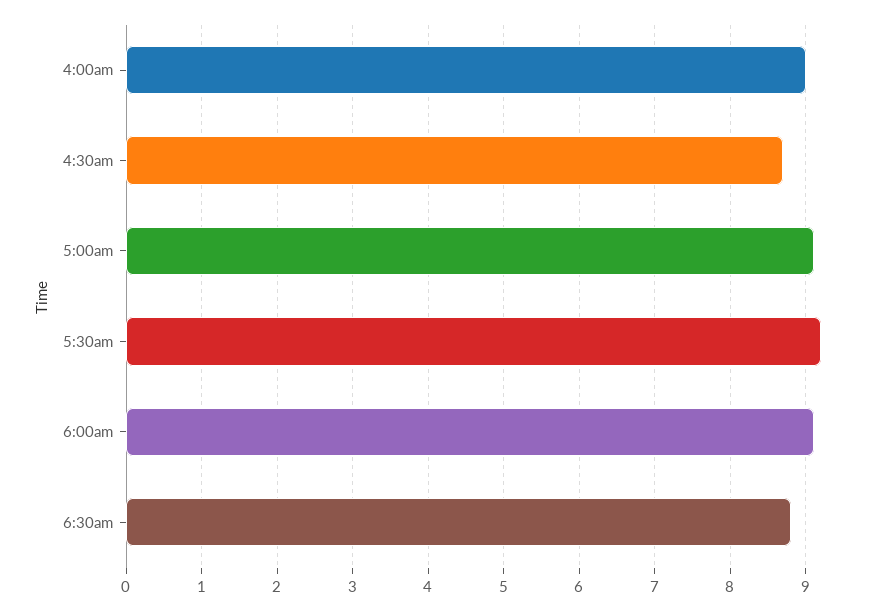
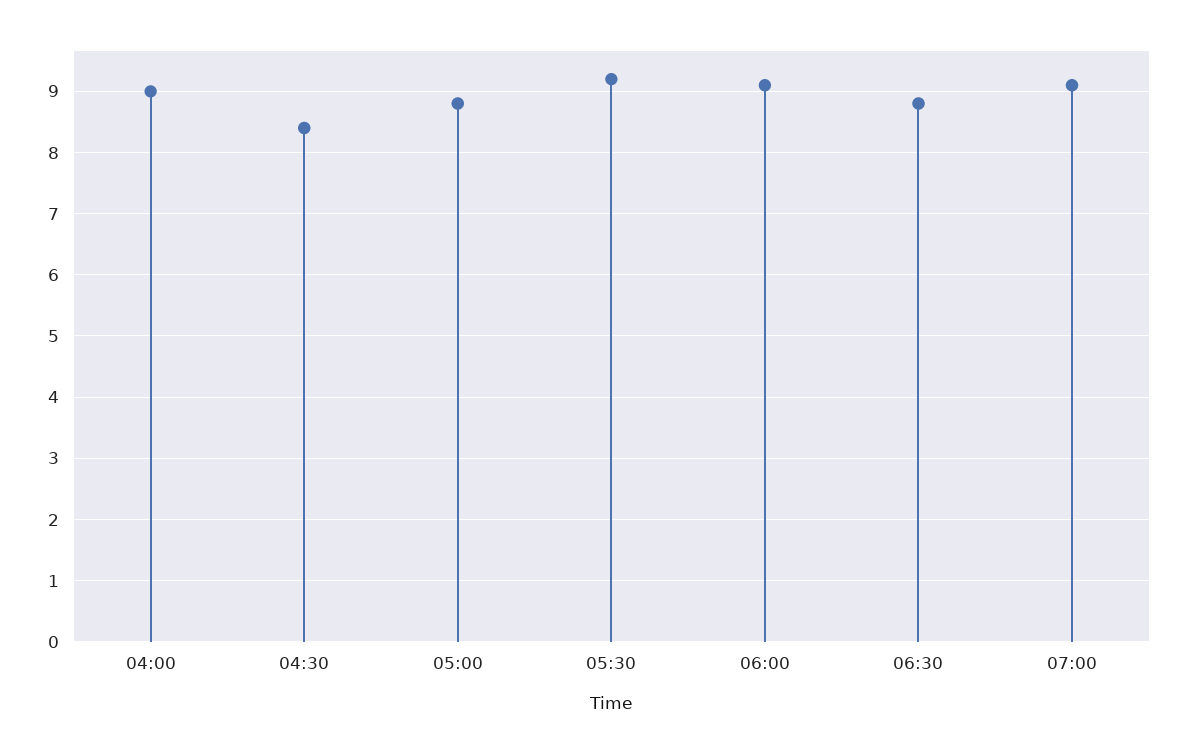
4:30am: 8.7 -> 8.4
5:00am: 9.1 -> 8.8
07:00: none -> 9.1

